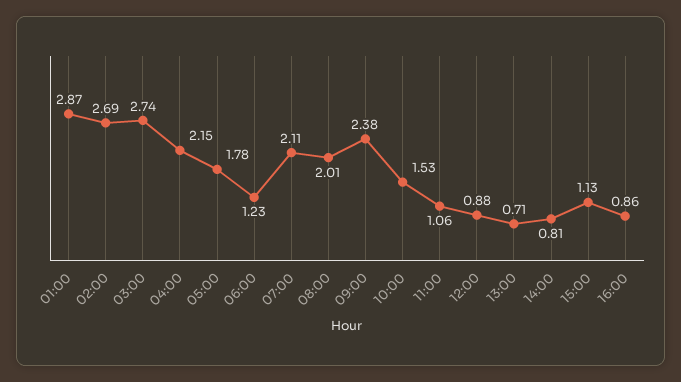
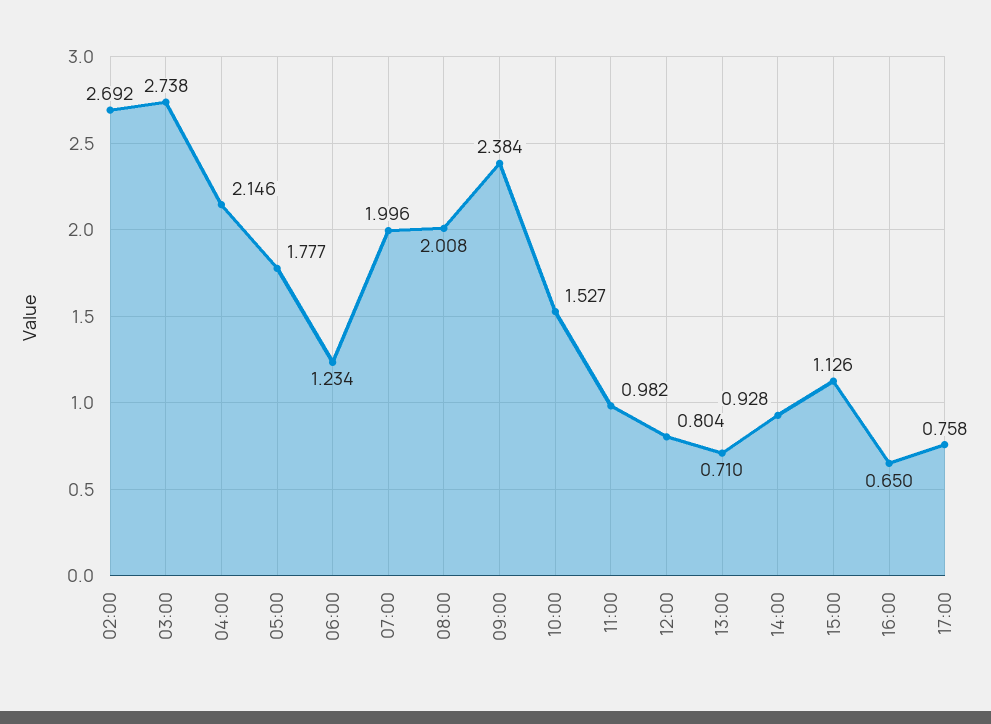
01:00: 2.87 -> none
07:00: 2.11 -> 1.996
11:00: 1.06 -> 0.982
12:00: 0.88 -> 0.804
14:00: 0.81 -> 0.928
16:00: 0.86 -> 0.65
17:00: none -> 0.758

